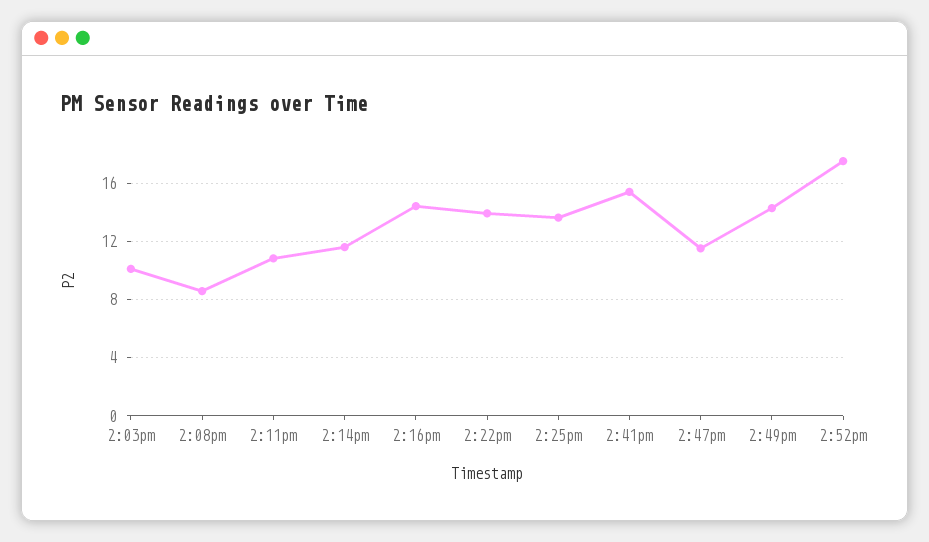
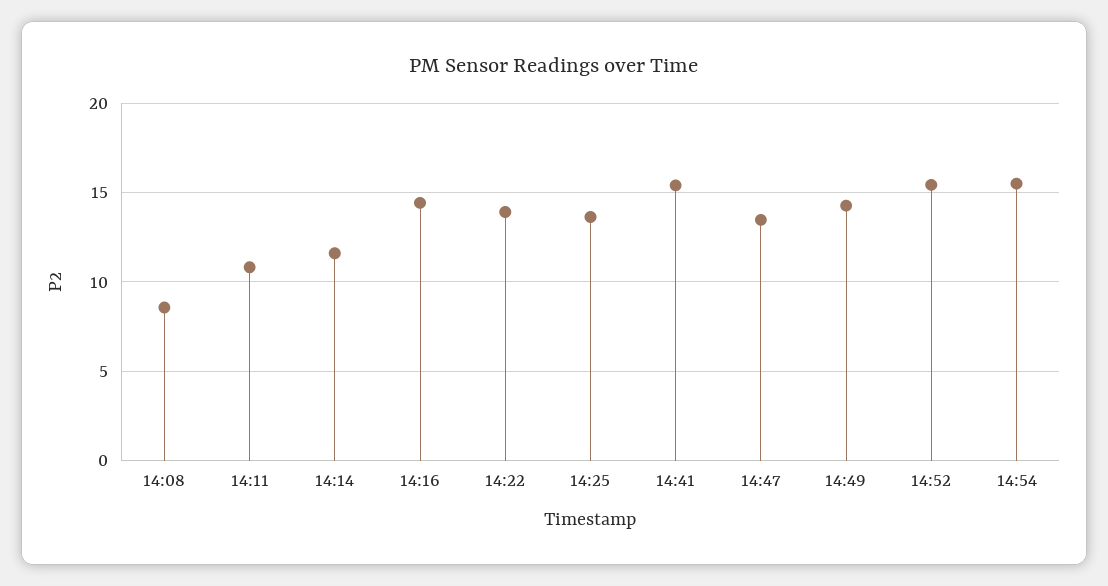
2:03pm: 10 -> none
2:47pm: 11.5 -> 13.5
2:52pm: 17.5 -> 15.5
14:54: none -> 15.5

